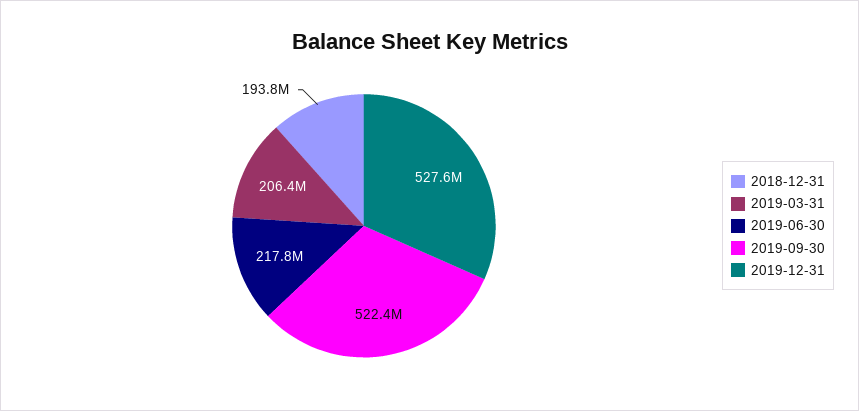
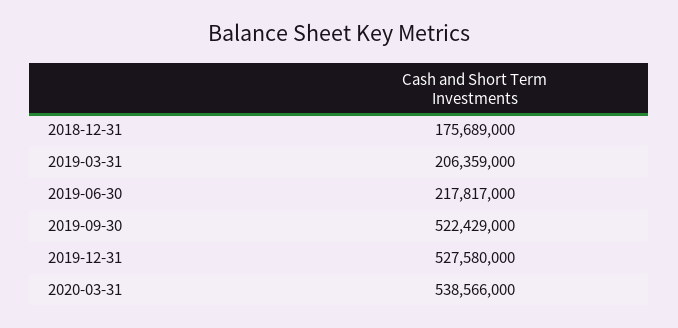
2018-12-31: 193800000 -> 175689000
2020-03-31: none -> 538566000

